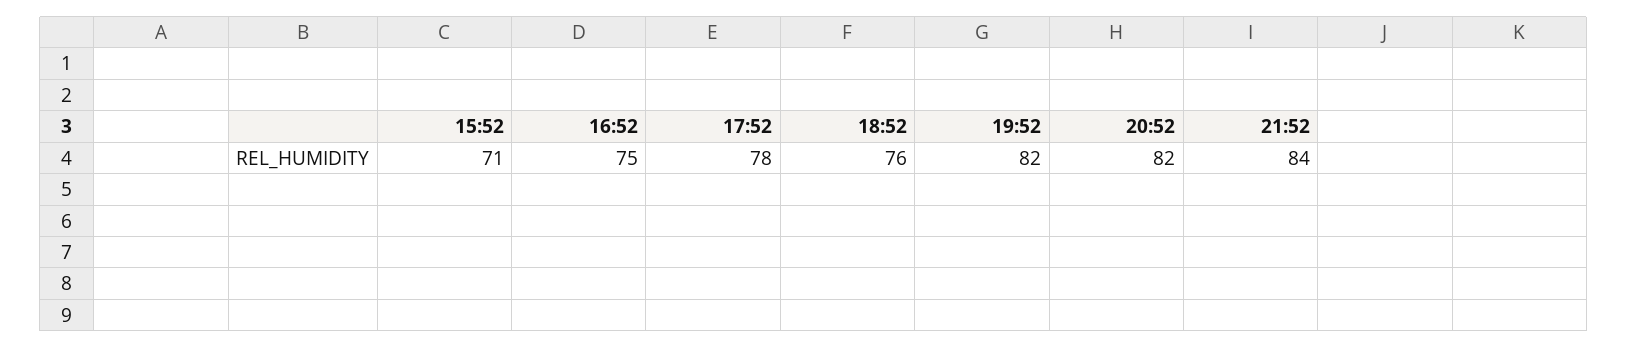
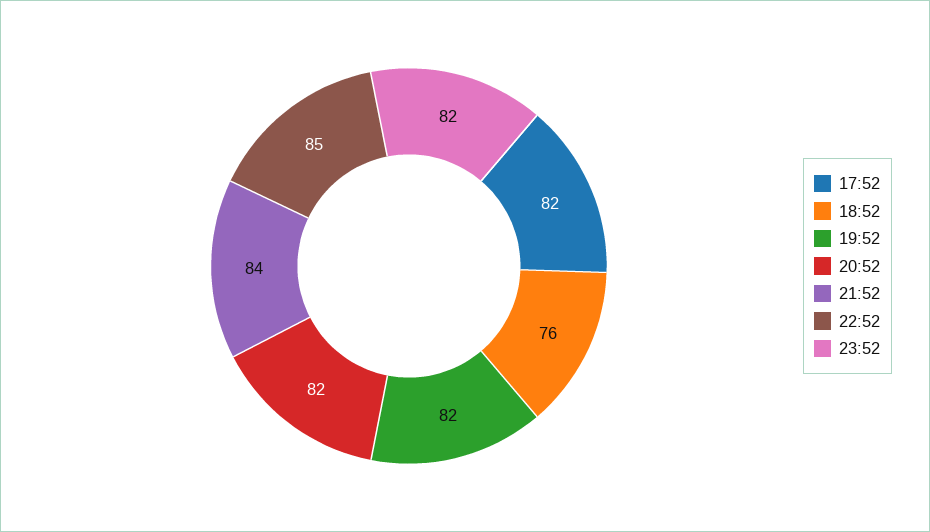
15:52: 71 -> none
16:52: 75 -> none
17:52: 78 -> 82
22:52: none -> 85
23:52: none -> 82

